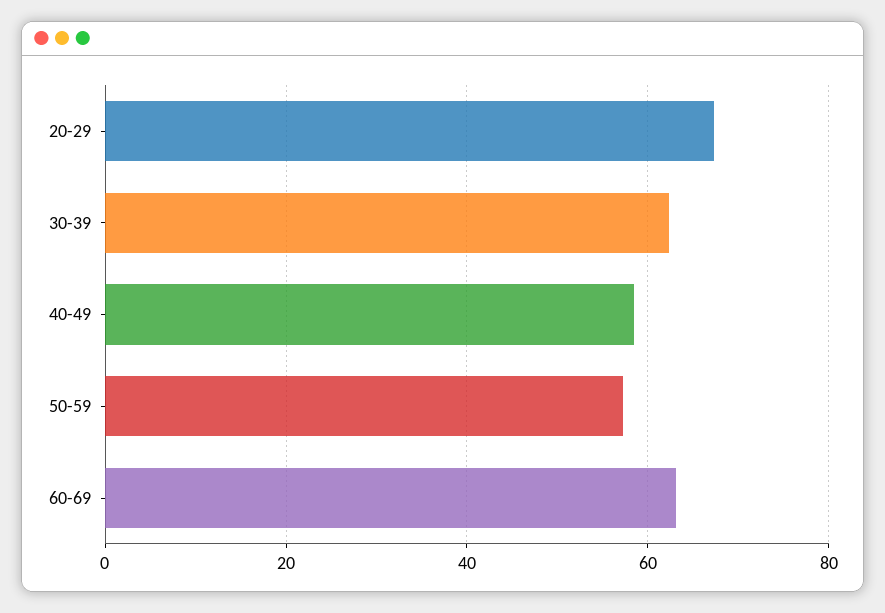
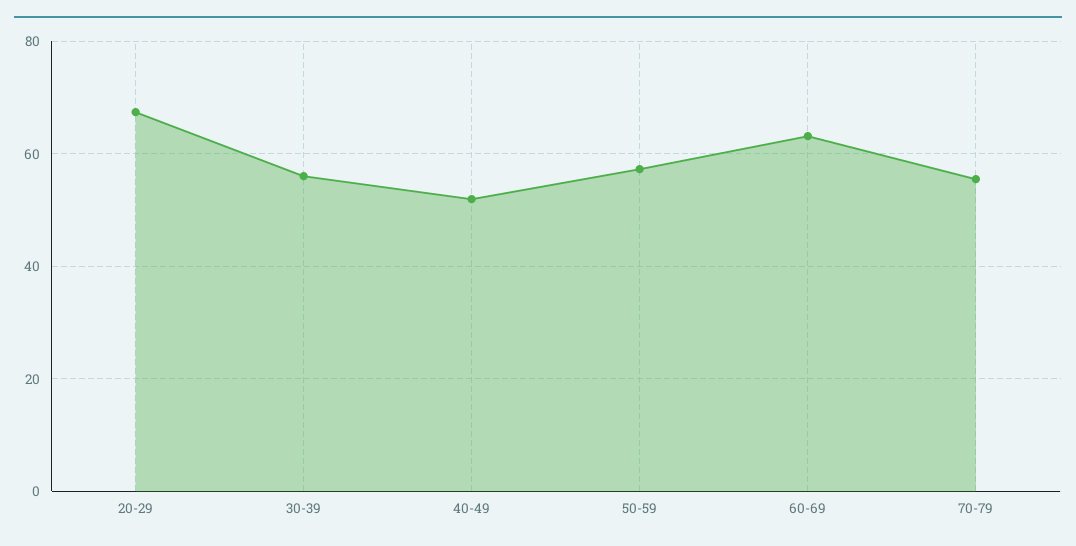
30-39: 62 -> 56
40-49: 58 -> 52
70-79: none -> 56

